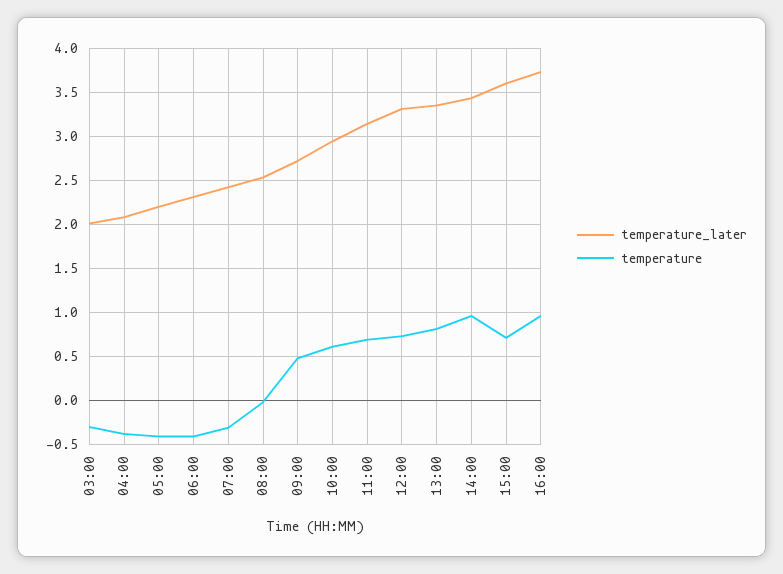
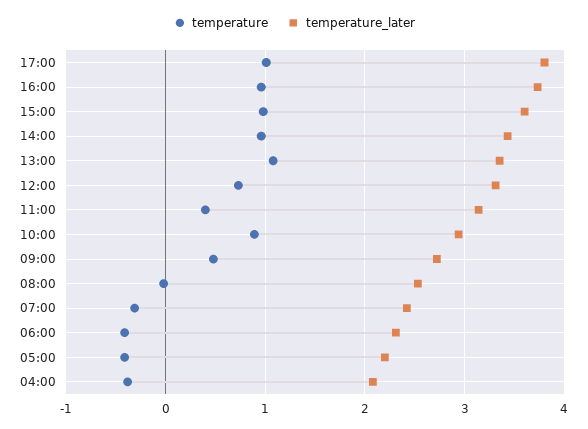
temperature_later, 03:00: 2 -> none
temperature, 03:00: -0.3 -> none
temperature, 10:00: 0.6 -> 0.9
temperature, 11:00: 0.7 -> 0.4
temperature, 13:00: 0.8 -> 1.1
temperature, 15:00: 0.7 -> 1
temperature, 17:00: none -> 1
temperature_later, 17:00: none -> 3.8

